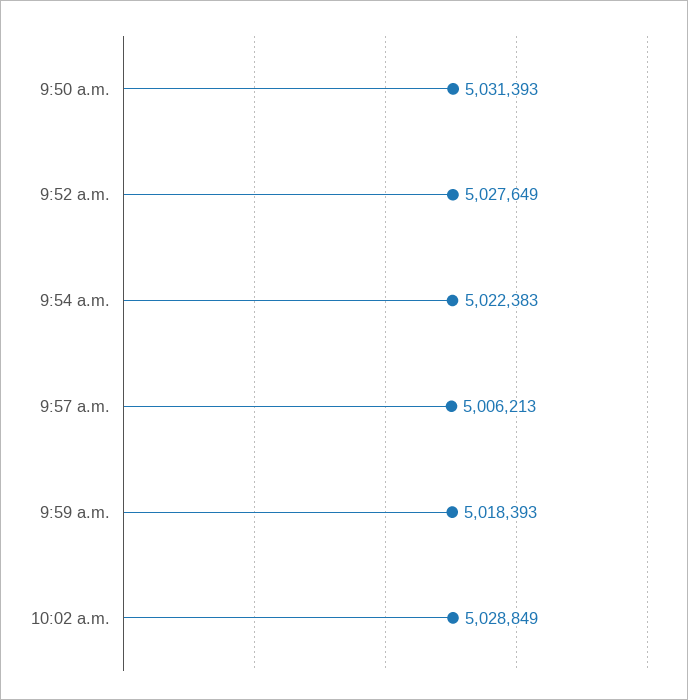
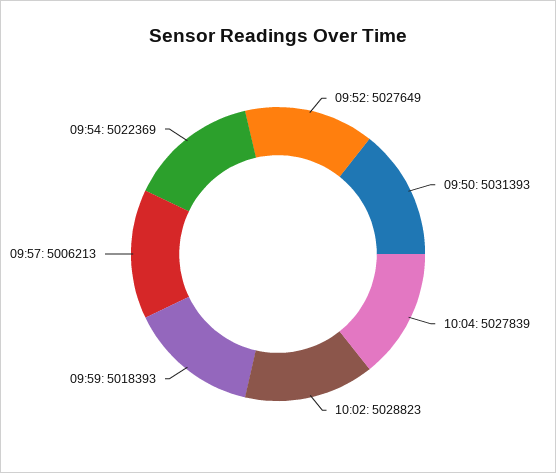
9:54 a.m.: 5022383 -> 5022369
10:02 a.m.: 5028849 -> 5028823
10:04: none -> 5027839

